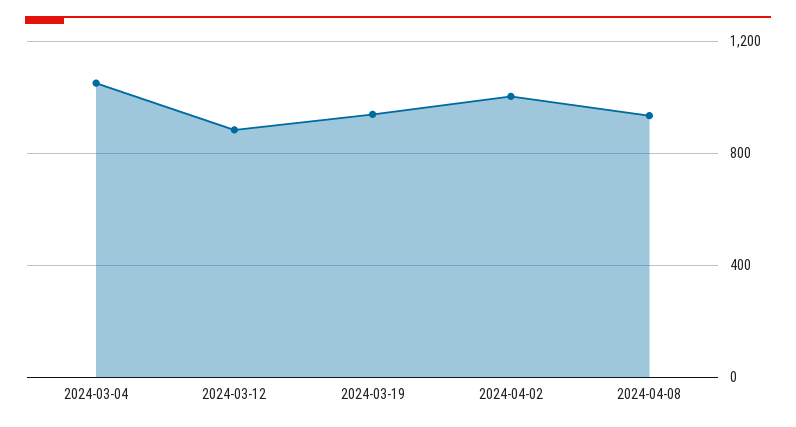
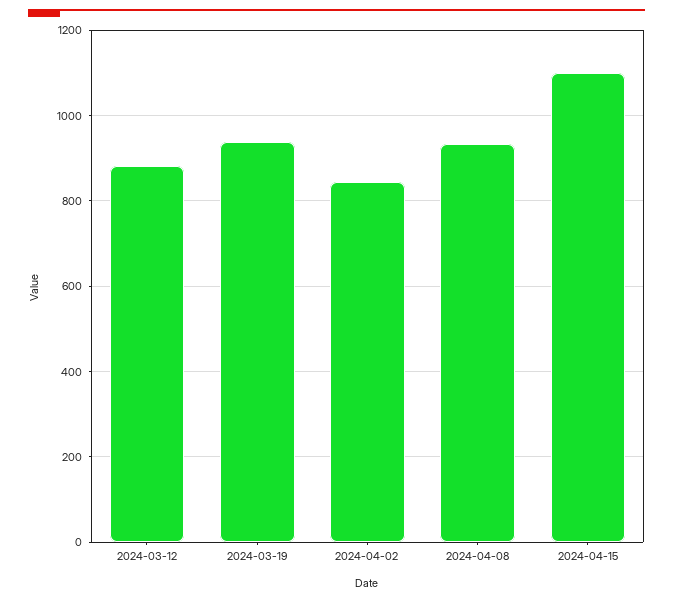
2024-03-04: 1050 -> none
2024-04-02: 1000 -> 840
2024-04-15: none -> 1100

